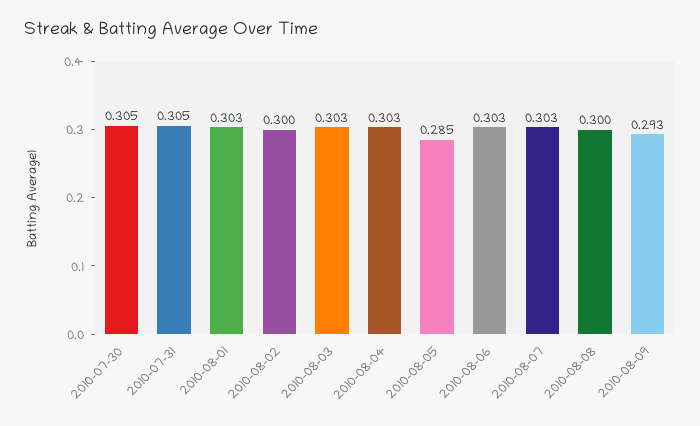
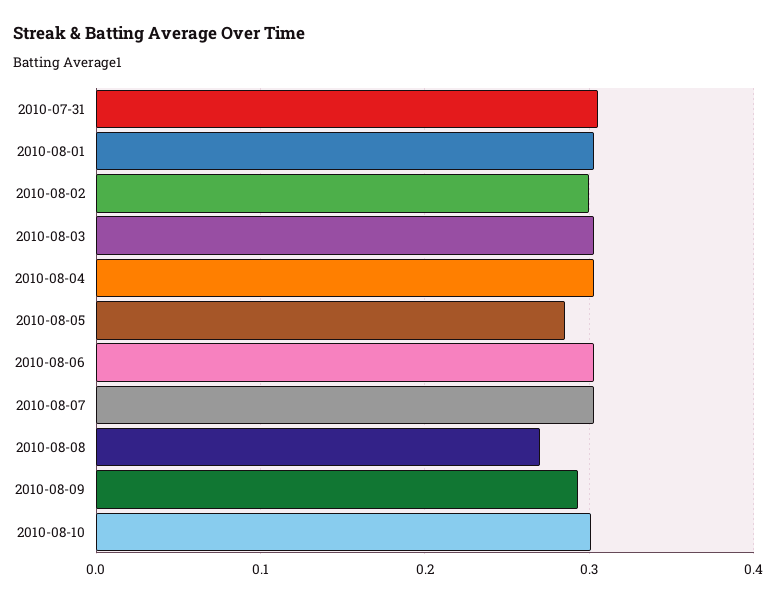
2010-07-30: 0.305 -> none
2010-08-08: 0.3 -> 0.27
2010-08-10: none -> 0.3

